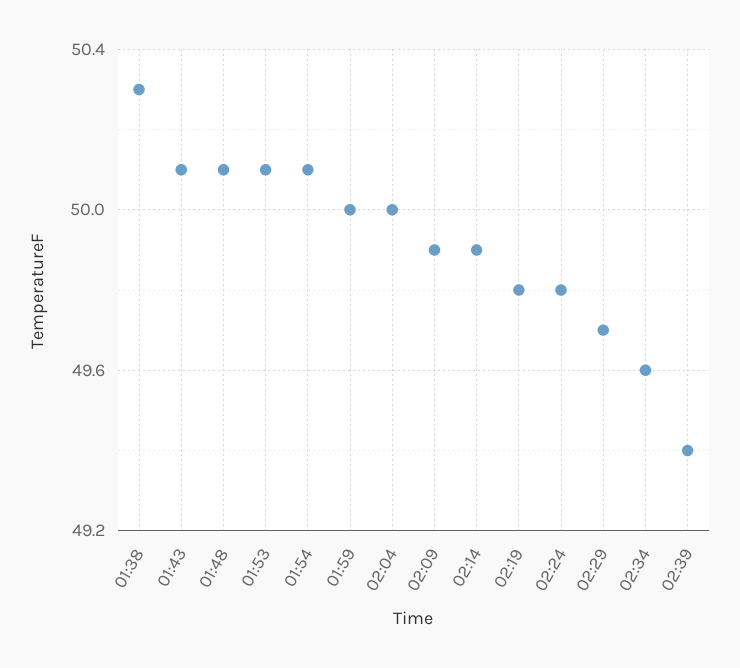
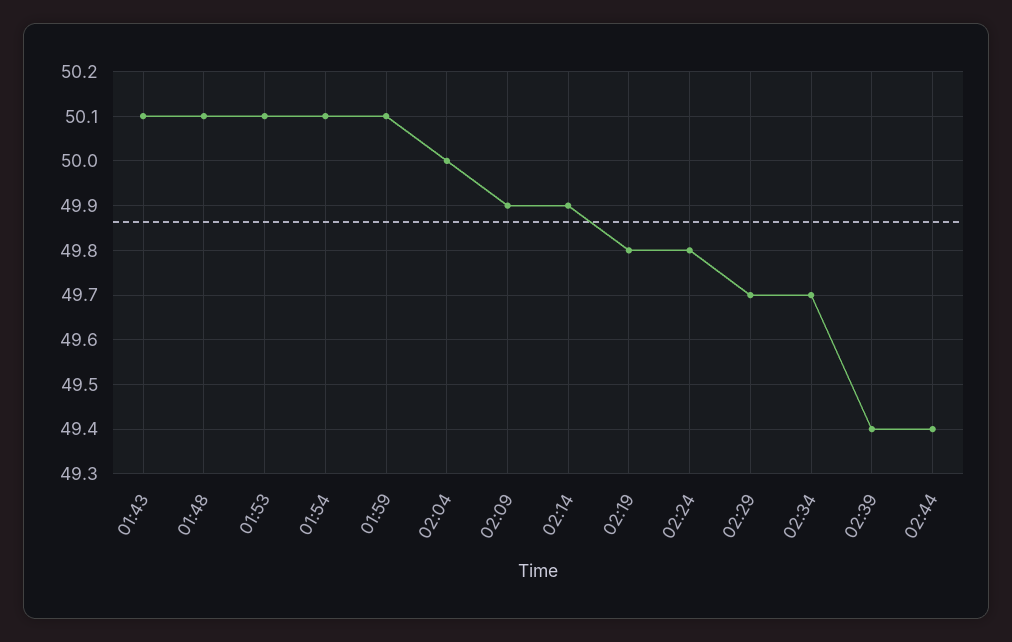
01:38: 50.3 -> none
01:59: 50 -> 50.1
02:34: 49.6 -> 49.7
02:44: none -> 49.4

